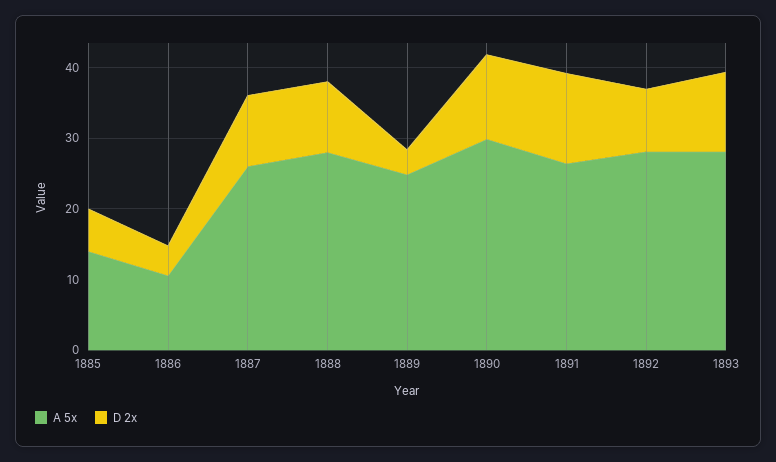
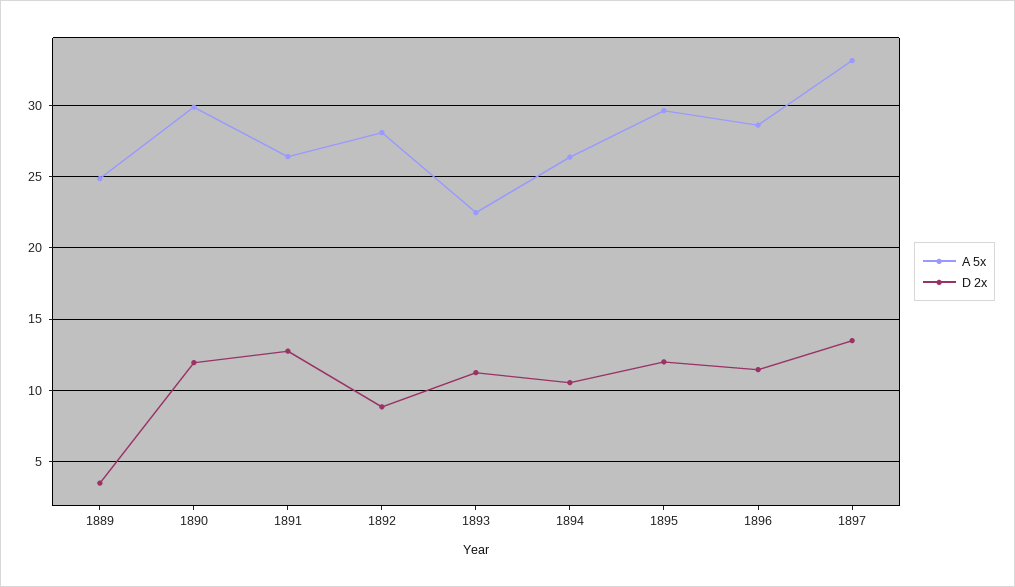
A 5x, 1885: 14 -> none
D 2x, 1885: 6 -> none
A 5x, 1886: 10 -> none
D 2x, 1886: 4 -> none
A 5x, 1887: 26 -> none
D 2x, 1887: 10 -> none
A 5x, 1888: 28 -> none
D 2x, 1888: 10 -> none
A 5x, 1893: 28 -> 22.5
A 5x, 1894: none -> 26.5
D 2x, 1894: none -> 10.5
A 5x, 1895: none -> 29.5
D 2x, 1895: none -> 12
A 5x, 1896: none -> 28.5
D 2x, 1896: none -> 11.5
A 5x, 1897: none -> 33
D 2x, 1897: none -> 13.5

